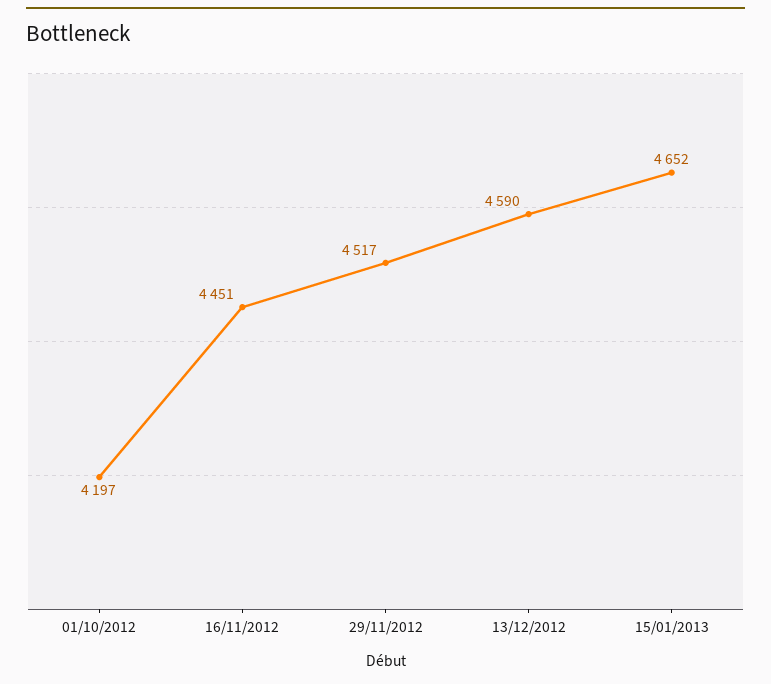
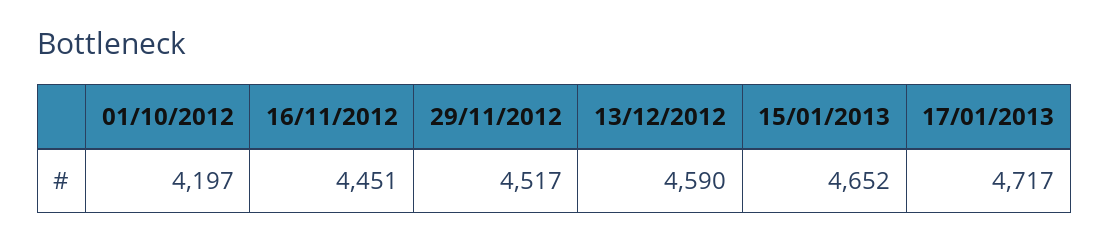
17/01/2013: none -> 4717

